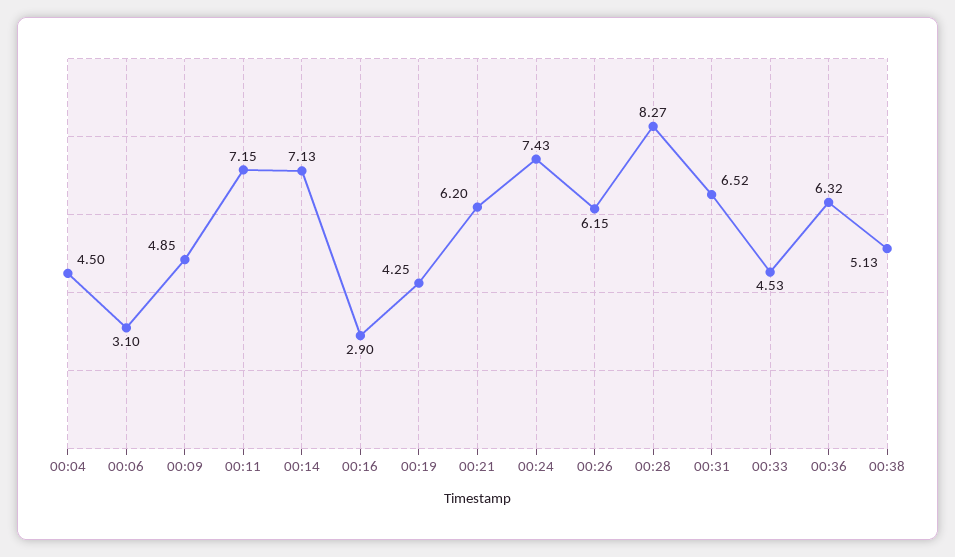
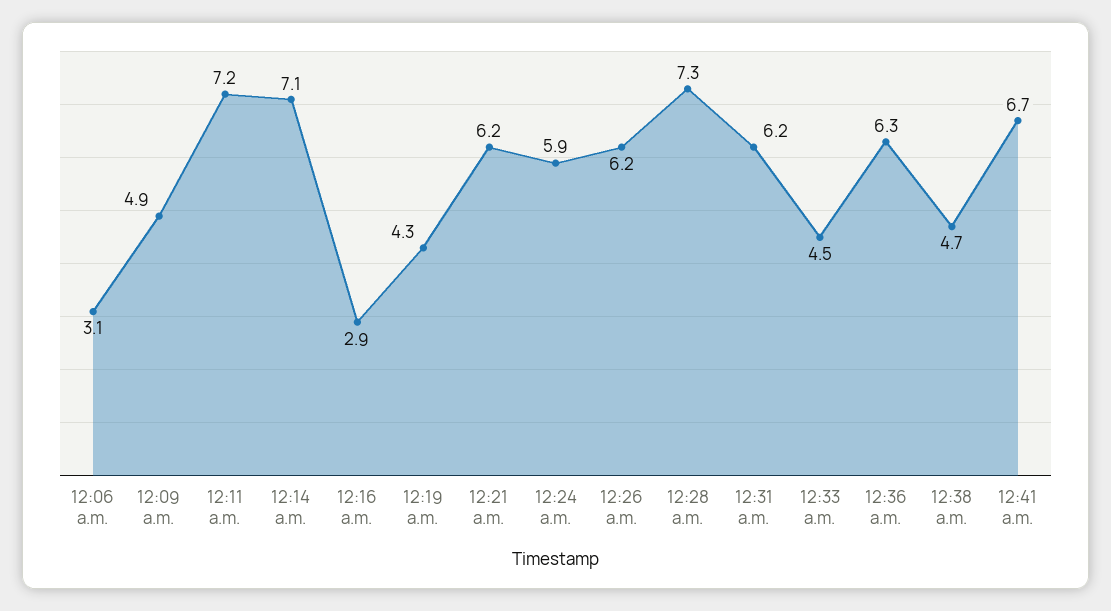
00:04: 4.5 -> none
00:24: 7.43 -> 5.9
00:28: 8.27 -> 7.3
00:31: 6.52 -> 6.2
00:38: 5.13 -> 4.7
12:41 a.m.: none -> 6.7

